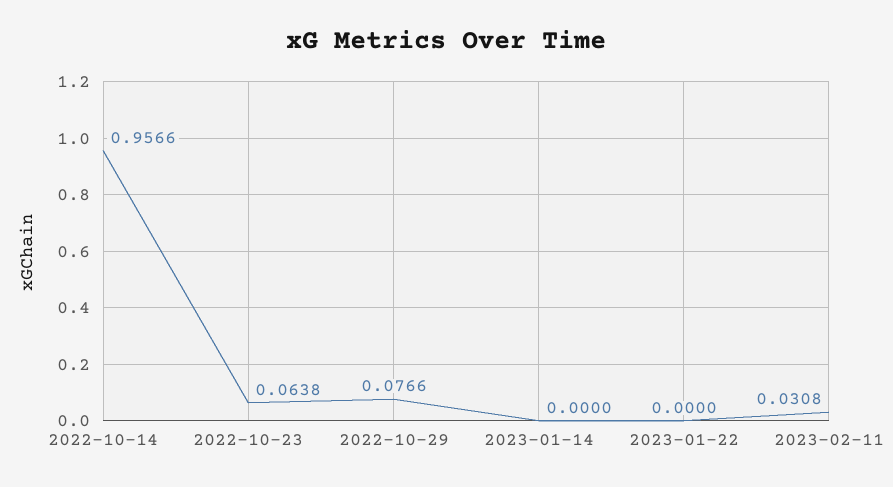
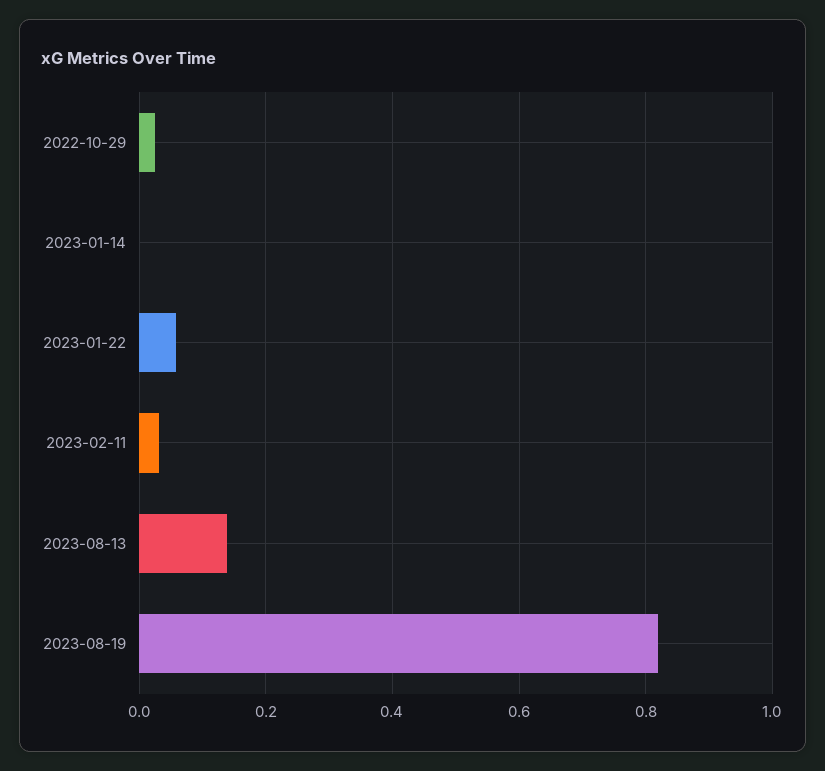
2022-10-14: 0.9566 -> none
2022-10-23: 0.0638 -> none
2022-10-29: 0.0766 -> 0.02
2023-01-22: 0 -> 0.06
2023-08-13: none -> 0.14
2023-08-19: none -> 0.82

